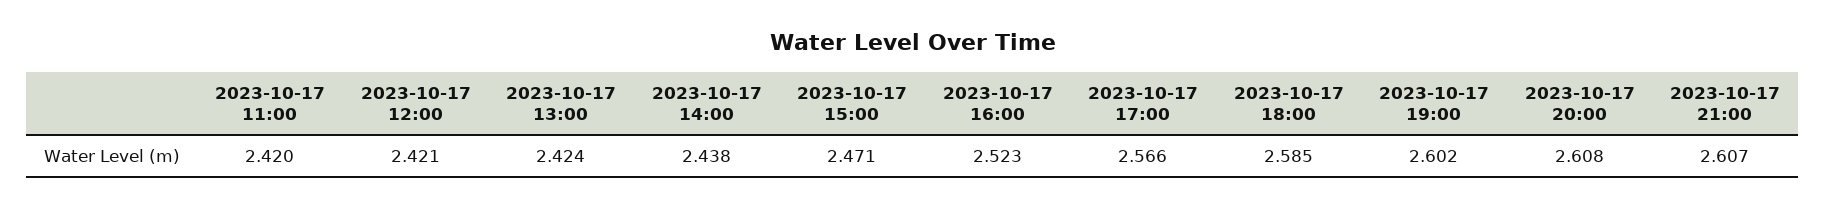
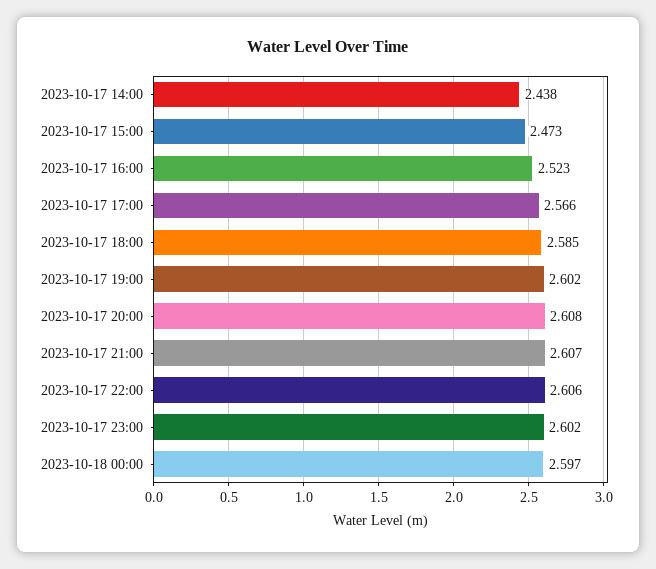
2023-10-17 11:00: 2.42 -> none
2023-10-17 12:00: 2.421 -> none
2023-10-17 13:00: 2.424 -> none
2023-10-17 15:00: 2.471 -> 2.473
2023-10-17 22:00: none -> 2.606
2023-10-17 23:00: none -> 2.602
2023-10-18 00:00: none -> 2.597

